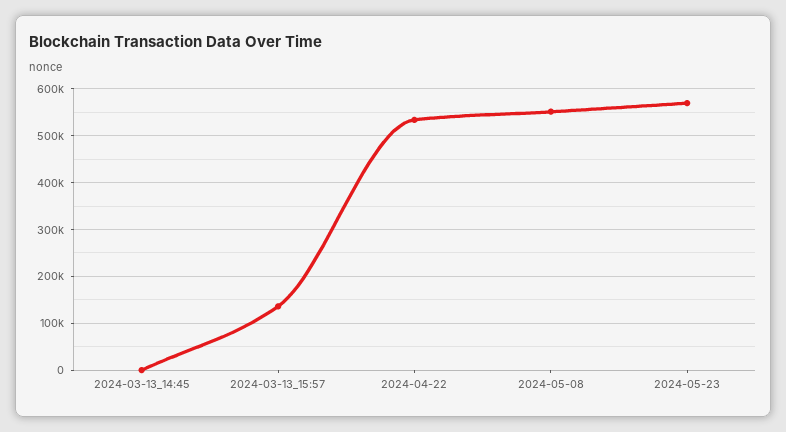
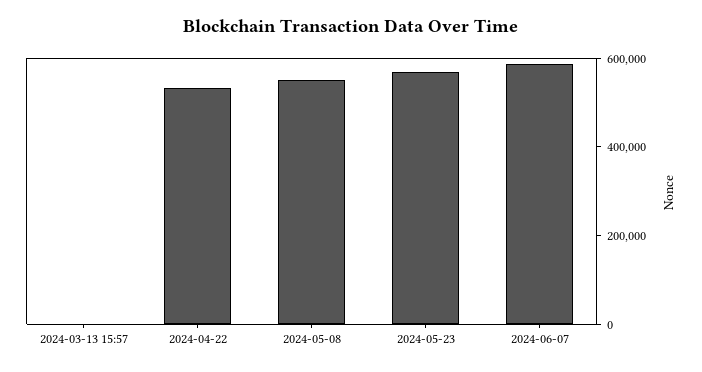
2024-03-13_14:45: 0 -> none
2024-03-13_15:57: 140000 -> 0
2024-06-07: none -> 600000

